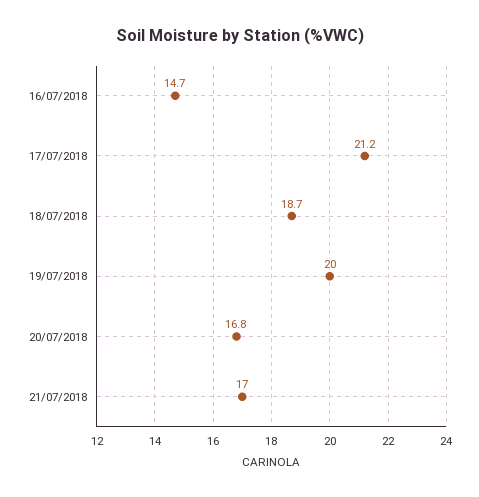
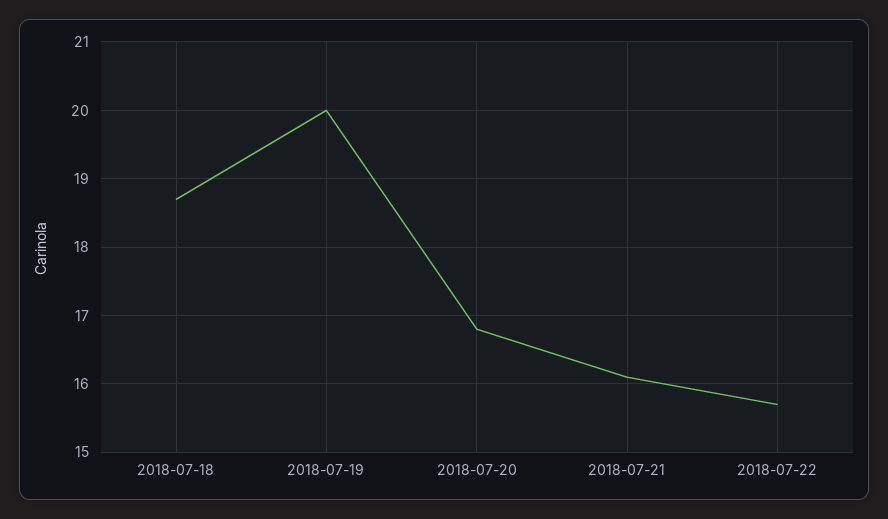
16/07/2018: 14.7 -> none
17/07/2018: 21.2 -> none
21/07/2018: 17 -> 16.1
2018-07-22: none -> 15.7

